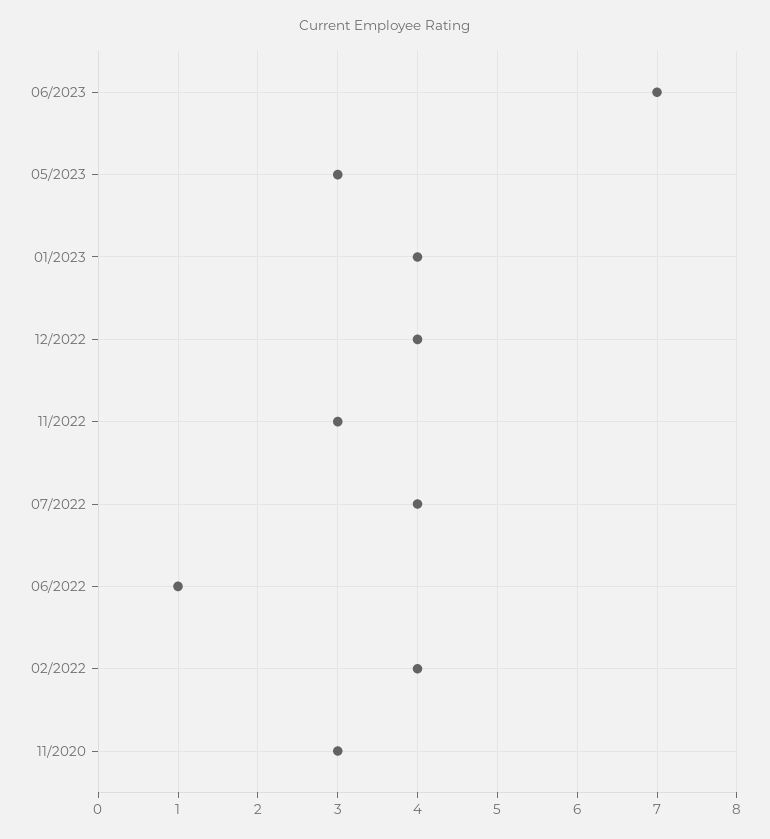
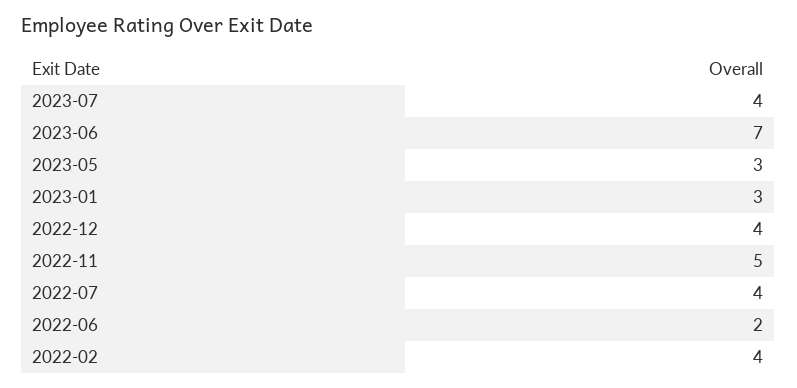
01/2023: 4 -> 3
11/2022: 3 -> 5
06/2022: 1 -> 2
11/2020: 3 -> none
2023-07: none -> 4

